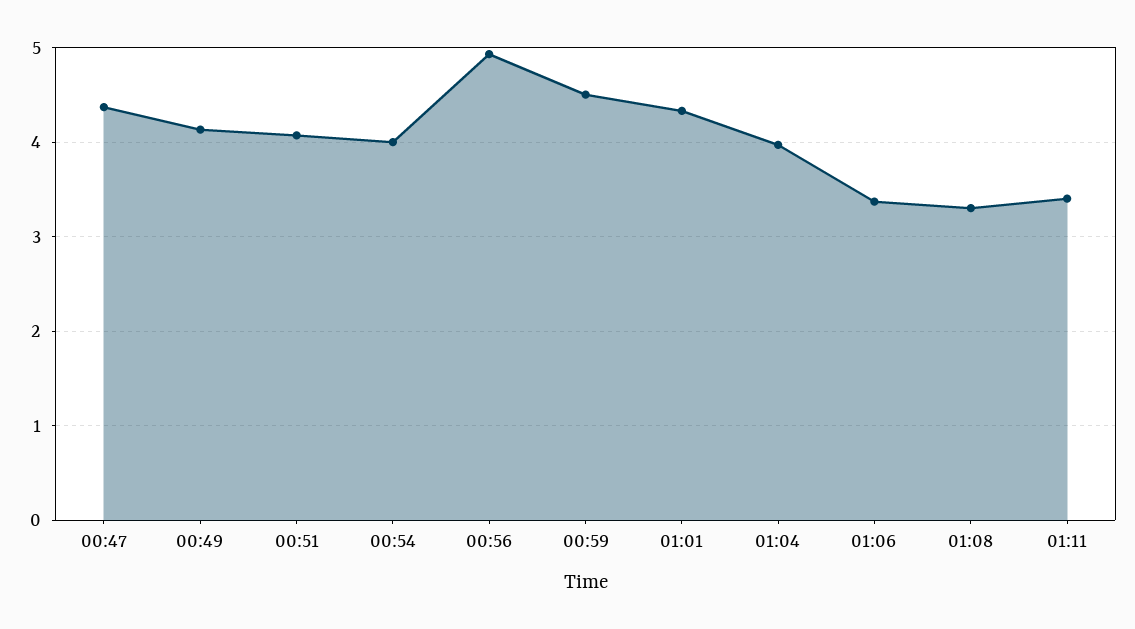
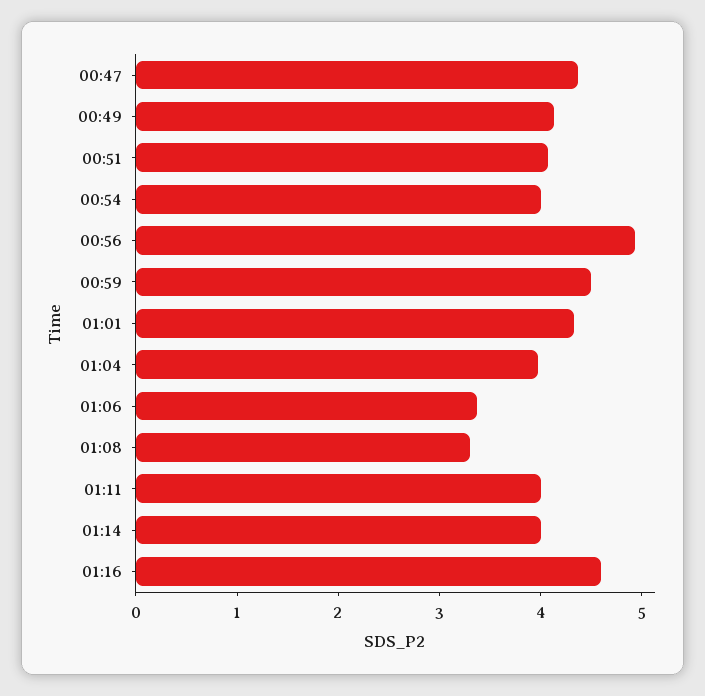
01:11: 3.4 -> 4
01:14: none -> 4
01:16: none -> 4.6

